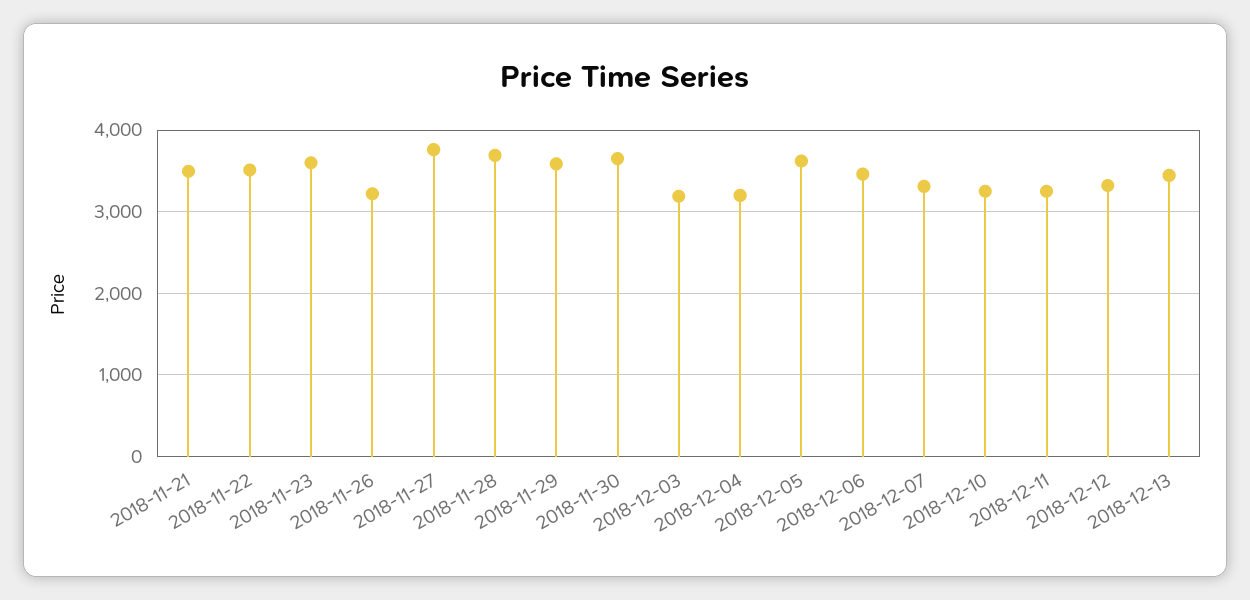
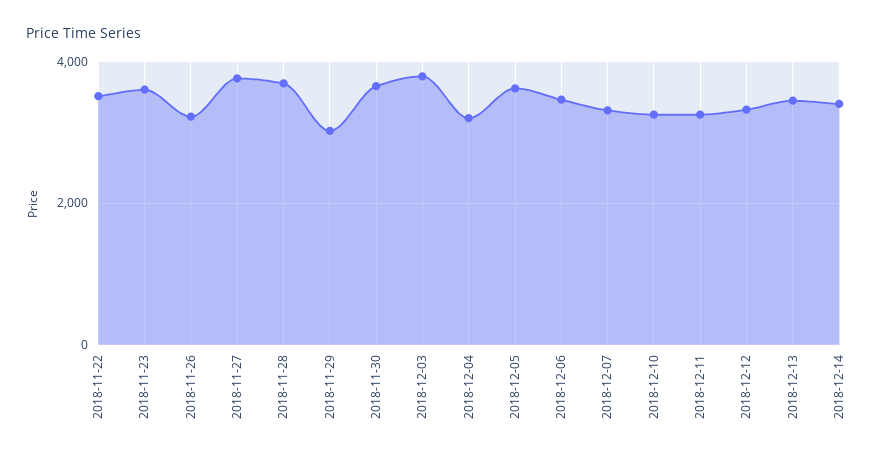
2018-11-21: 3500 -> none
2018-11-29: 3600 -> 3000
2018-12-03: 3200 -> 3800
2018-12-14: none -> 3400

